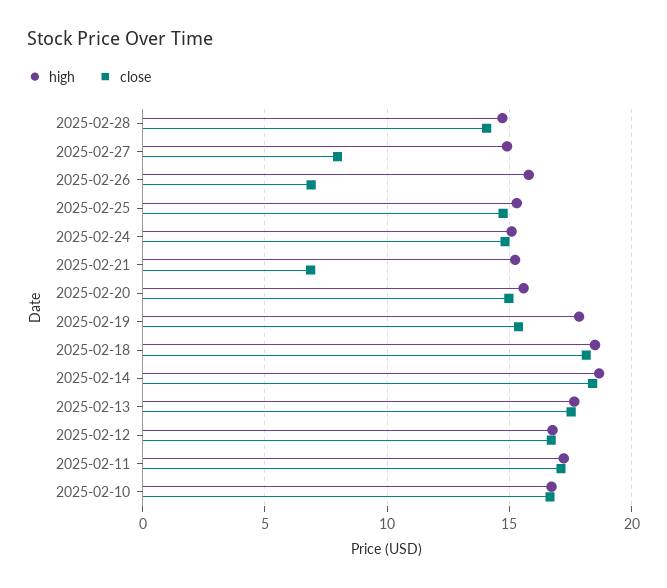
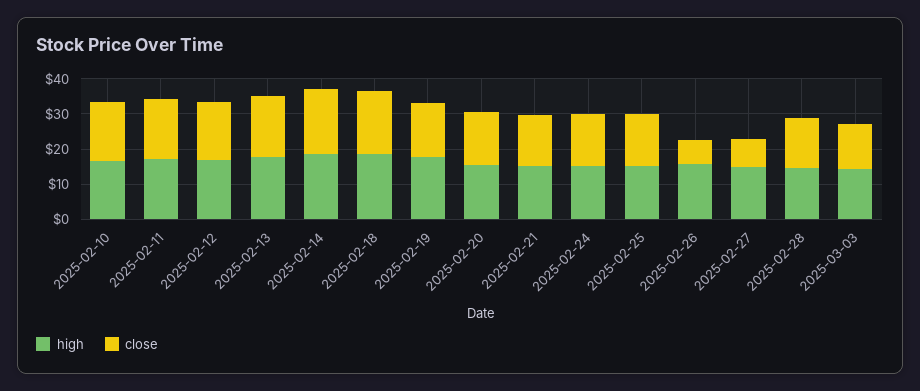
close, 2025-02-21: 7 -> 15
high, 2025-03-03: none -> 15
close, 2025-03-03: none -> 12.5

